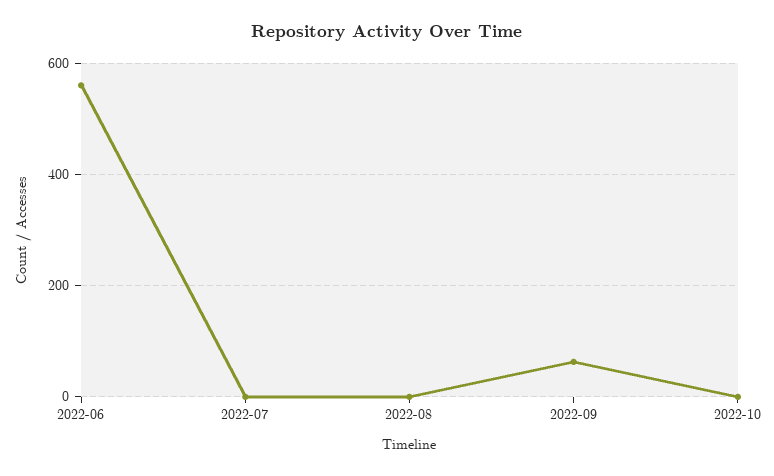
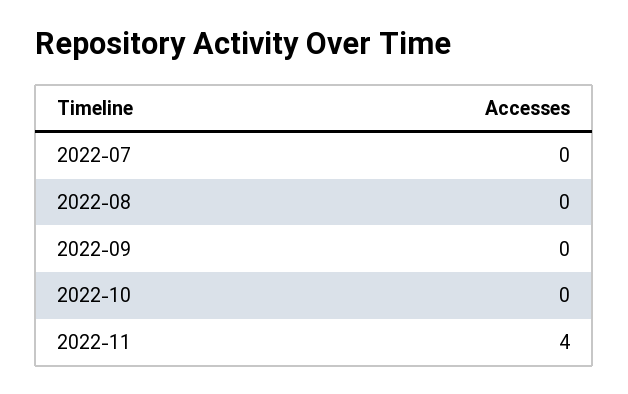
2022-06: 560 -> none
2022-09: 60 -> 0
2022-11: none -> 4

